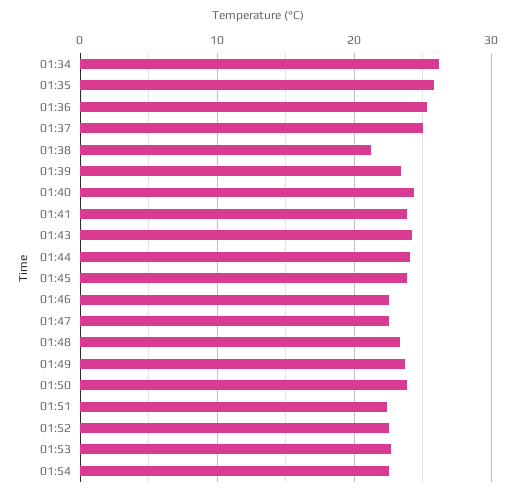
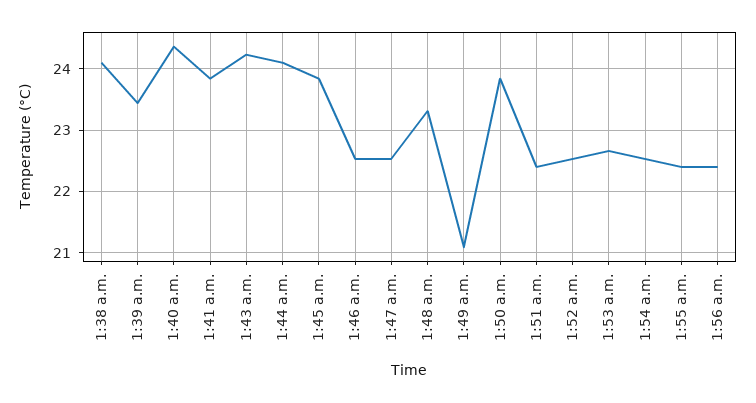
01:34: 26 -> none
01:35: 26 -> none
01:36: 25 -> none
01:37: 25 -> none
01:38: 21 -> 24.1
01:49: 24 -> 21.1
1:55 a.m.: none -> 22.4
1:56 a.m.: none -> 22.4

